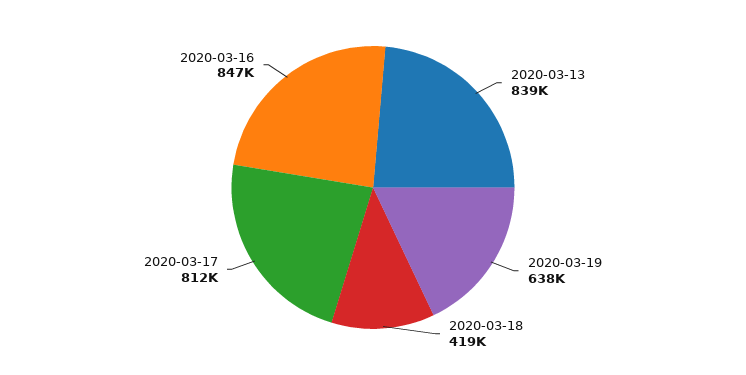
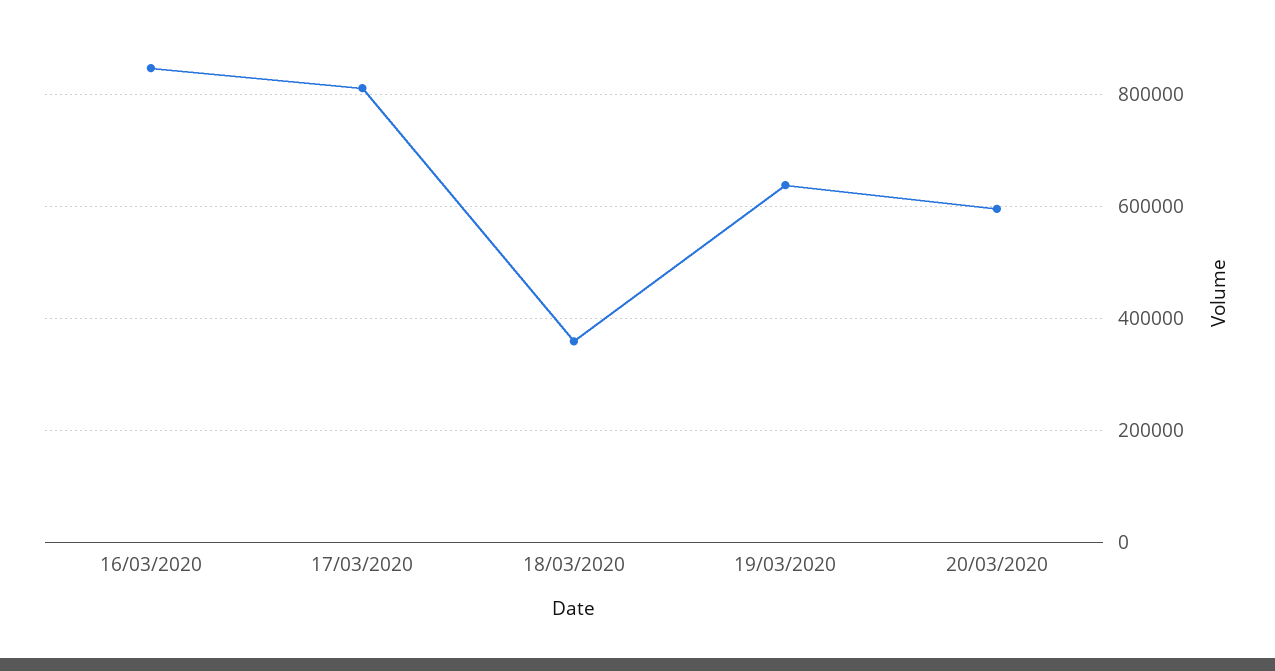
2020-03-13: 839000 -> none
2020-03-18: 419000 -> 360000
20/03/2020: none -> 600000

